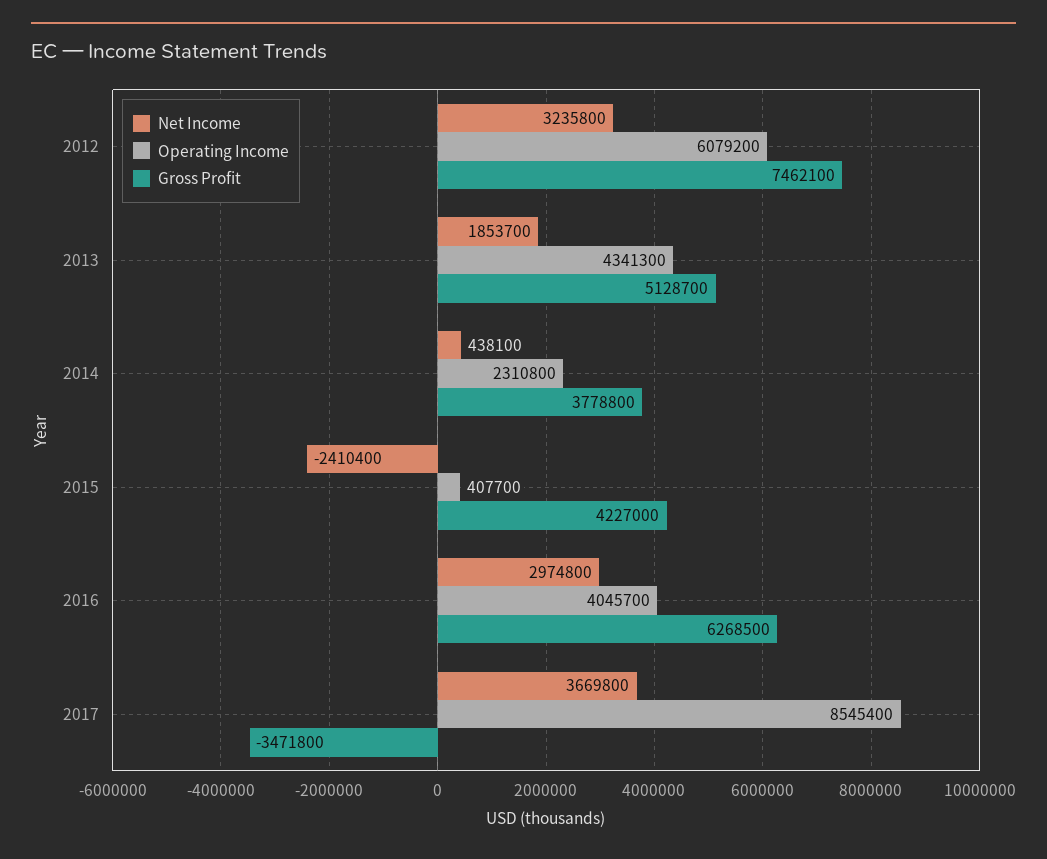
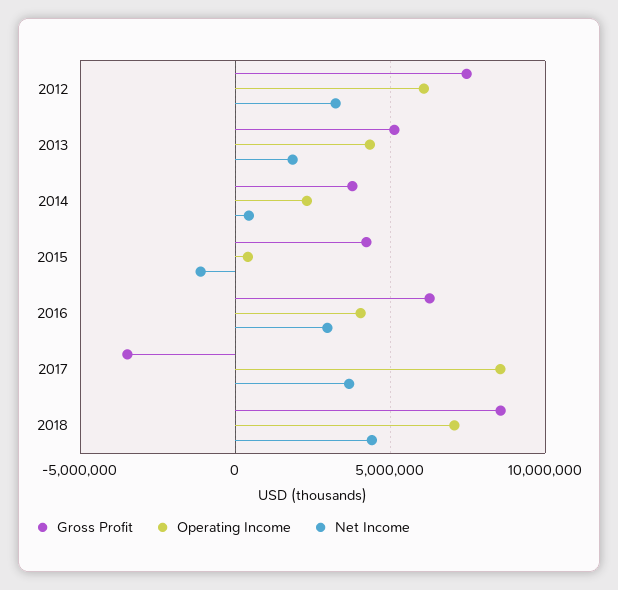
Net Income, 2015: -2410400 -> -1000000
Gross Profit, 2018: none -> 8500000
Operating Income, 2018: none -> 7000000
Net Income, 2018: none -> 4500000

